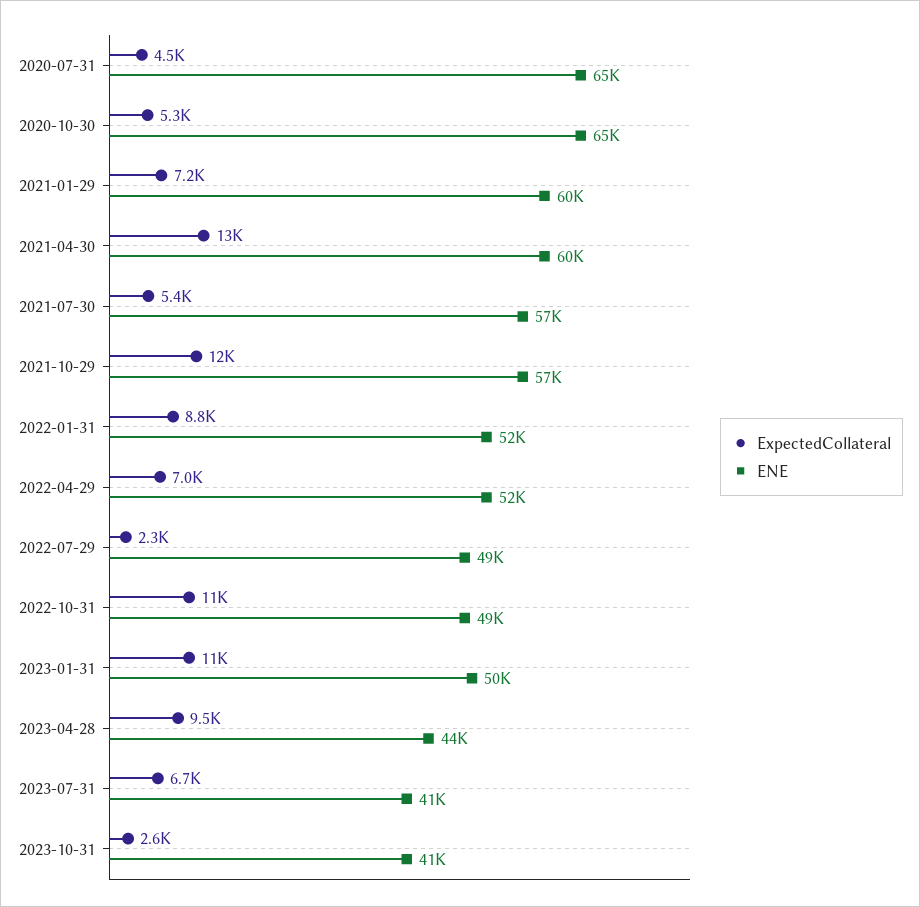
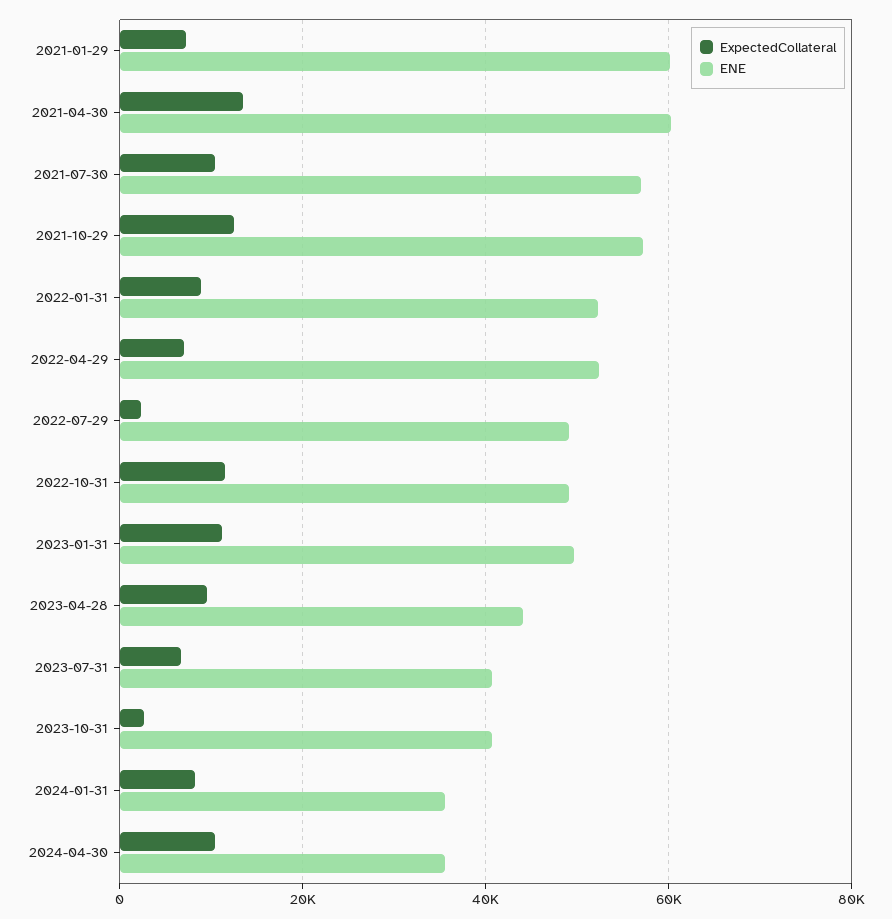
ExpectedCollateral, 2020-07-31: 4500 -> none
ENE, 2020-07-31: 65000 -> none
ExpectedCollateral, 2020-10-30: 5300 -> none
ENE, 2020-10-30: 65000 -> none
ExpectedCollateral, 2021-07-30: 5400 -> 10000
ExpectedCollateral, 2024-01-31: none -> 8000
ENE, 2024-01-31: none -> 36000
ExpectedCollateral, 2024-04-30: none -> 10000
ENE, 2024-04-30: none -> 36000

